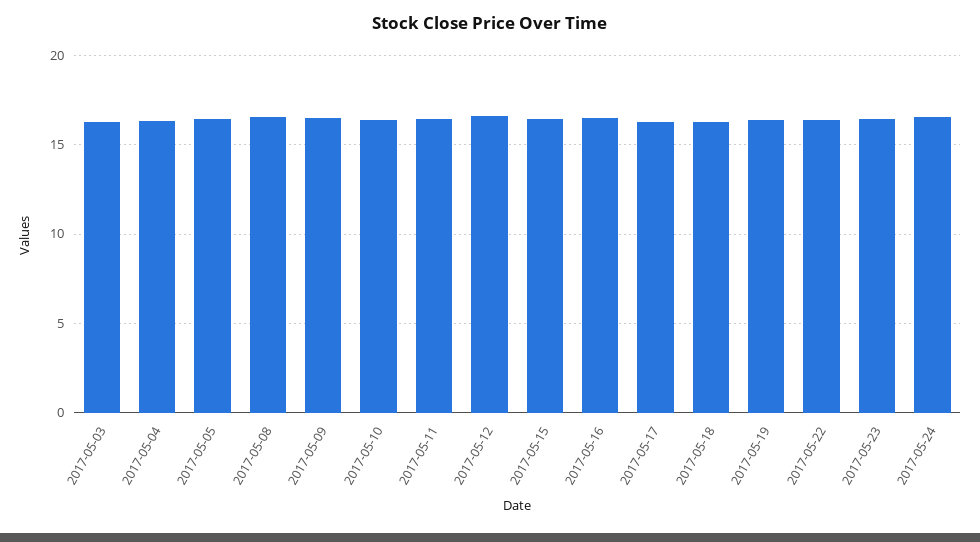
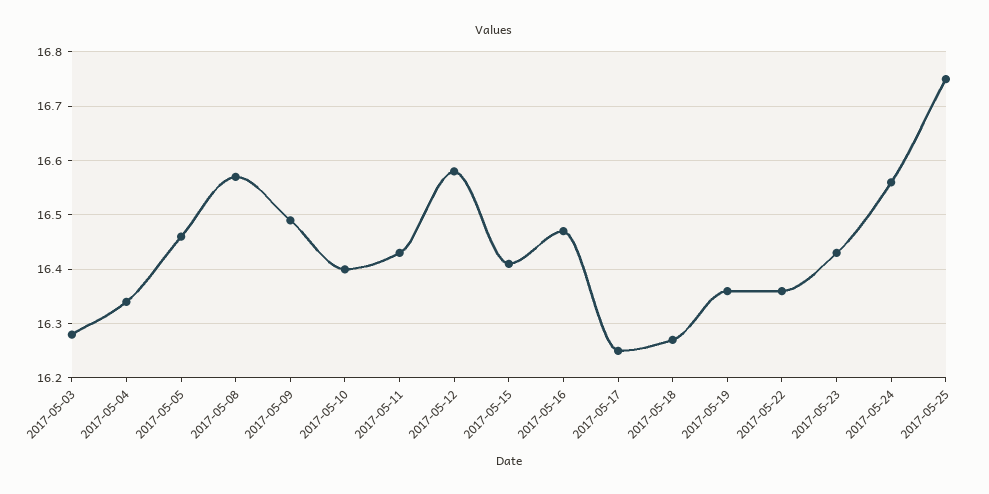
2017-05-25: none -> 16.75

